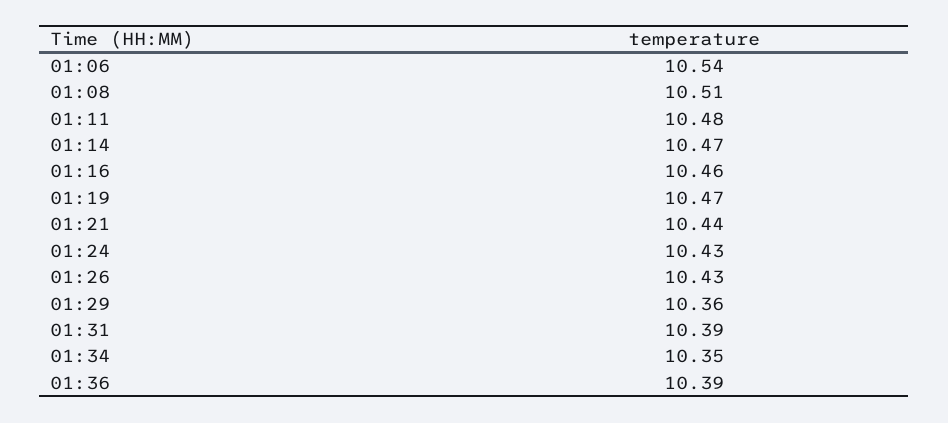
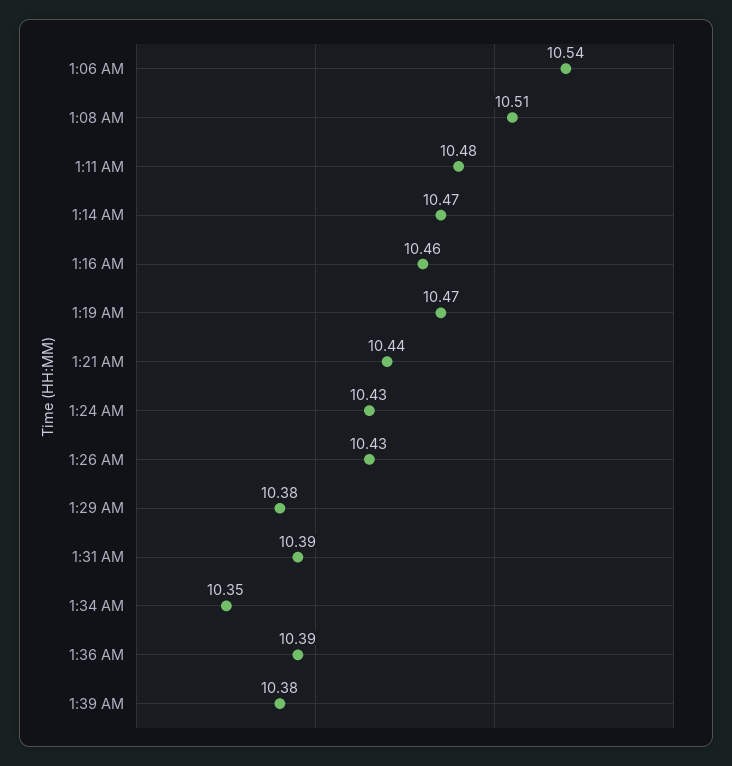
01:29: 10.36 -> 10.38
1:39 AM: none -> 10.38

